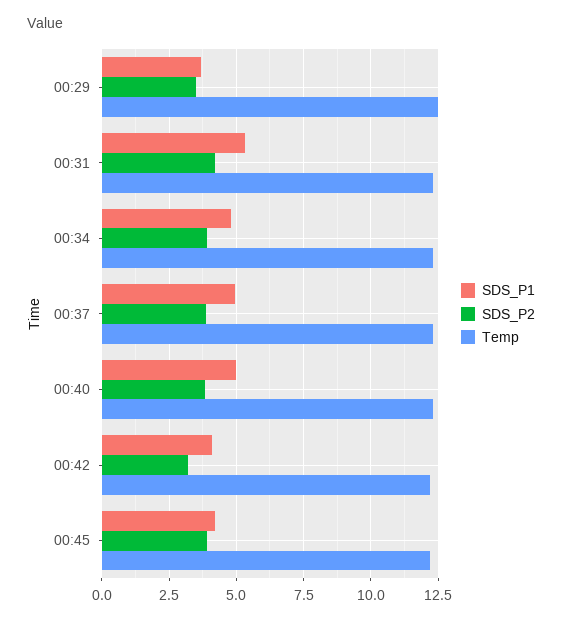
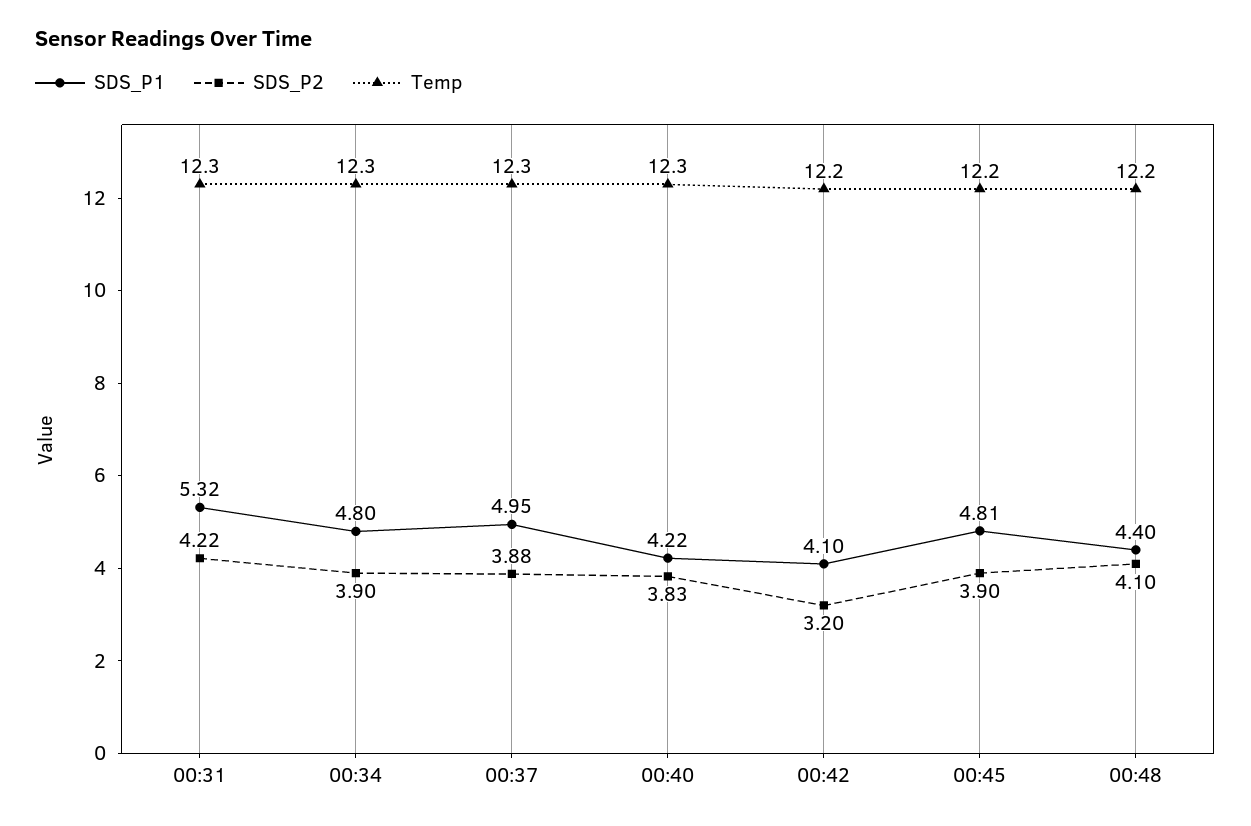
SDS_P1, 00:29: 3.75 -> none
SDS_P2, 00:29: 3.5 -> none
Temp, 00:29: 12.5 -> none
SDS_P1, 00:40: 5 -> 4.22
SDS_P1, 00:45: 4.25 -> 4.81
SDS_P1, 00:48: none -> 4.4
SDS_P2, 00:48: none -> 4.1
Temp, 00:48: none -> 12.2

